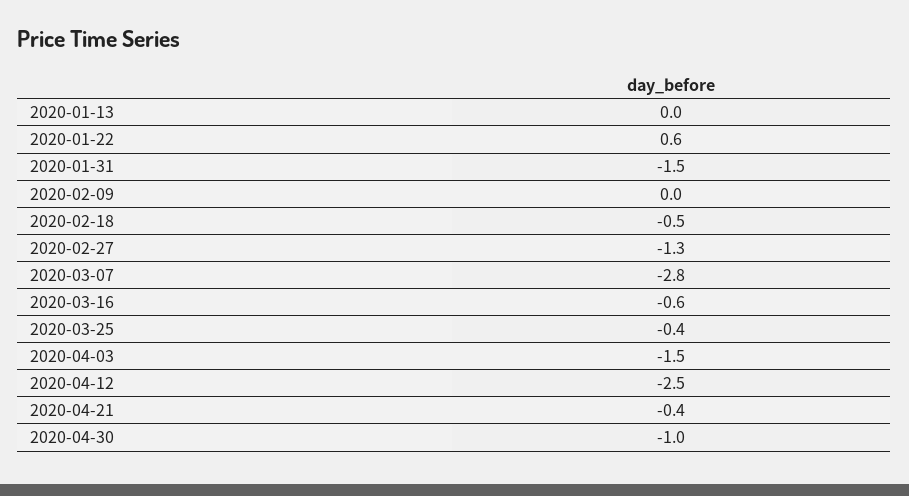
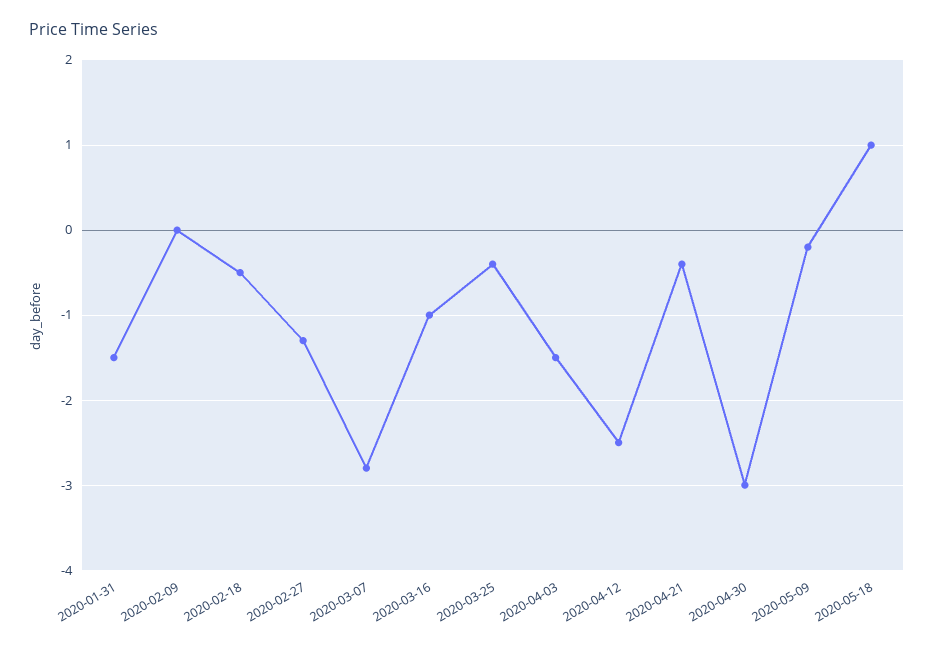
2020-01-13: 0 -> none
2020-01-22: 0.6 -> none
2020-03-16: -0.6 -> -1
2020-04-30: -1 -> -3
2020-05-09: none -> -0.2
2020-05-18: none -> 1

